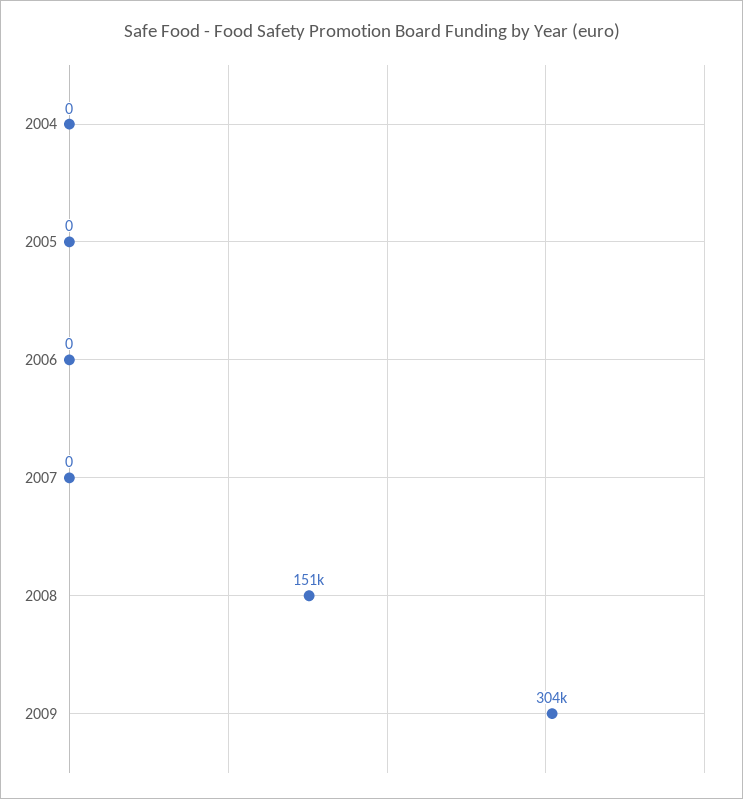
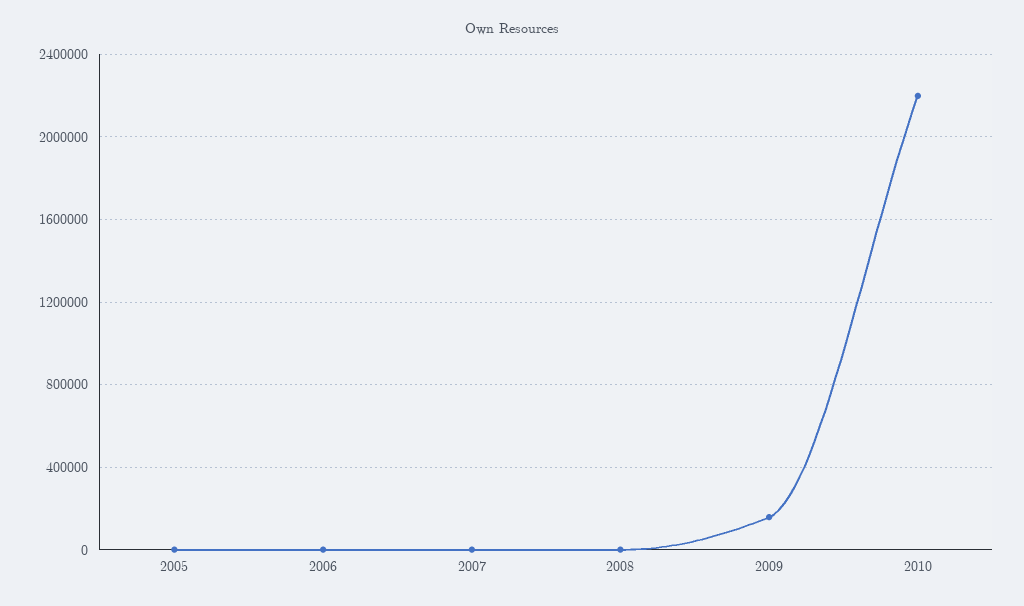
2004: 0 -> none
2008: 151000 -> 0
2009: 304000 -> 150000
2010: none -> 2200000

